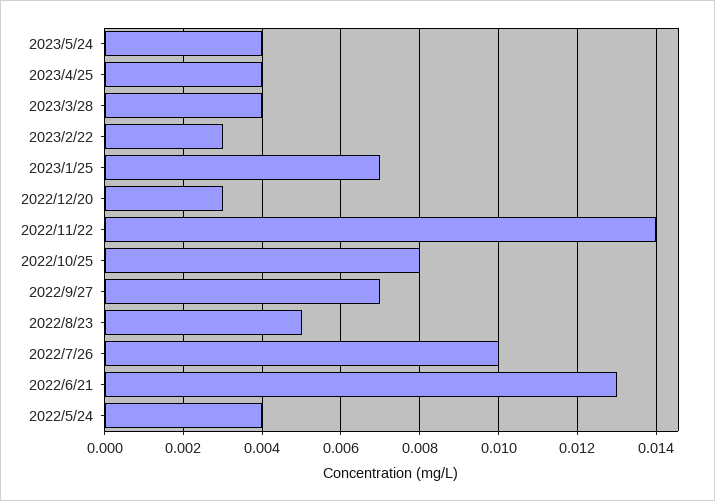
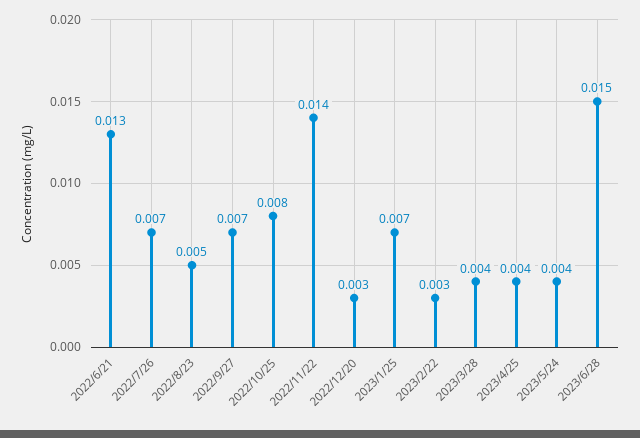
2022/7/26: 0.01 -> 0.007
2022/5/24: 0.004 -> none
2023/6/28: none -> 0.015

